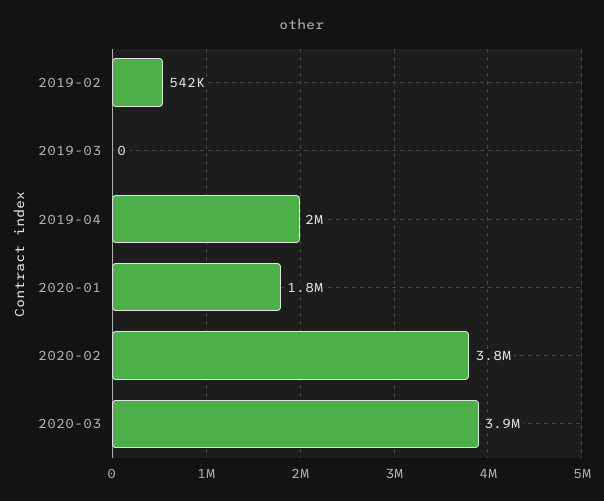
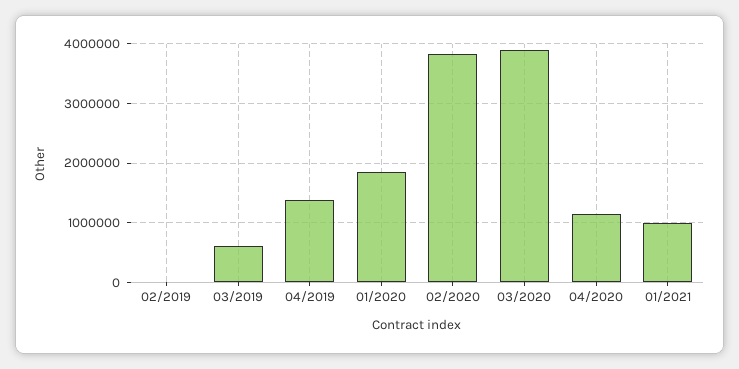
2019-02: 542000 -> 0
2019-03: 0 -> 600000
2019-04: 2000000 -> 1400000
04/2020: none -> 1200000
01/2021: none -> 1000000

